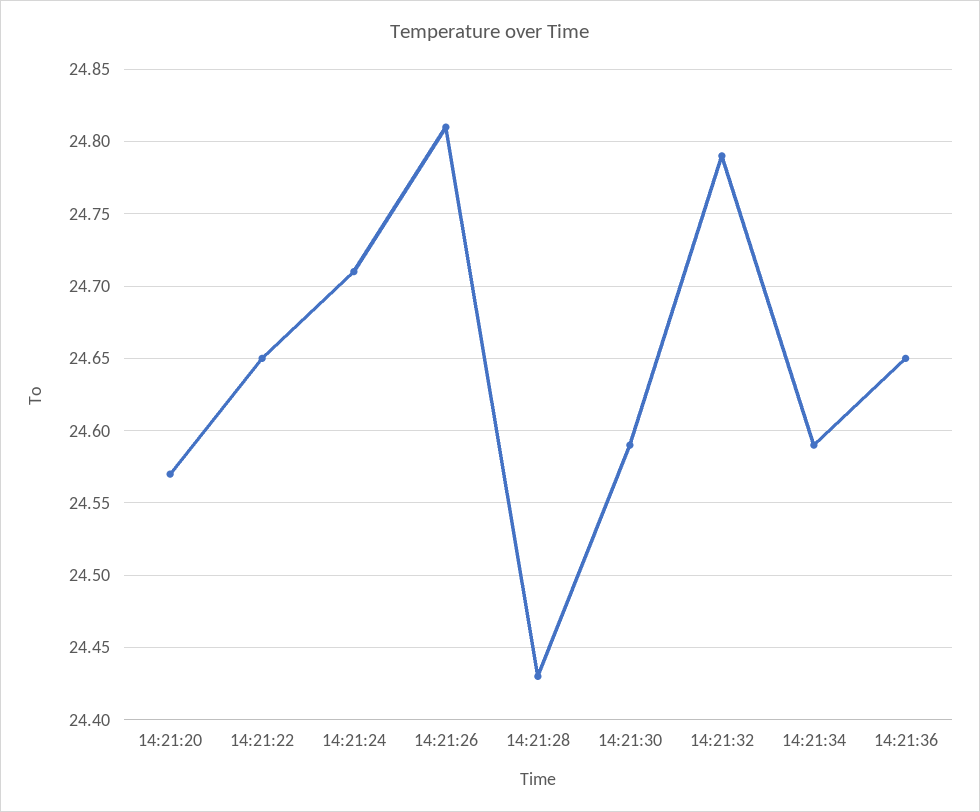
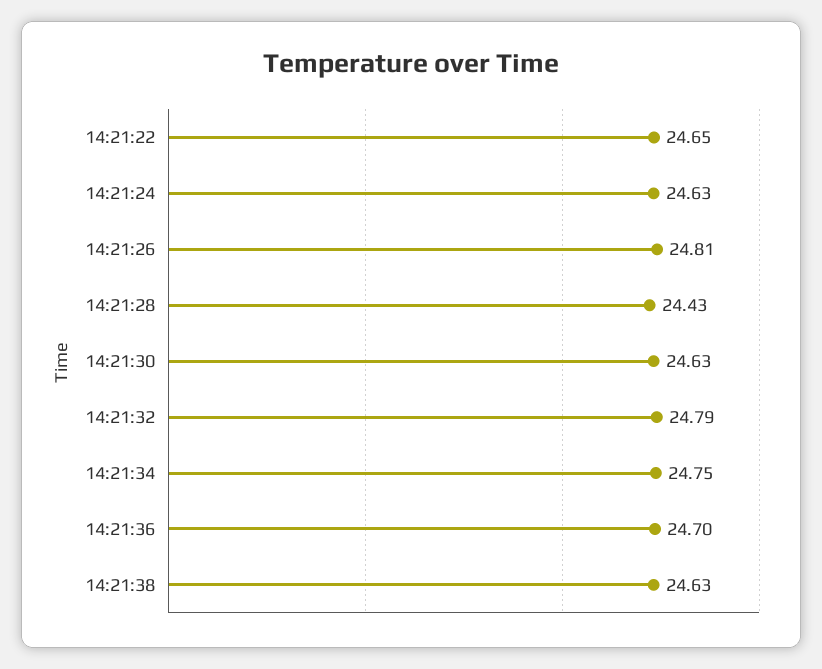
14:21:20: 24.57 -> none
14:21:24: 24.71 -> 24.63
14:21:30: 24.59 -> 24.63
14:21:34: 24.59 -> 24.75
14:21:36: 24.65 -> 24.7
14:21:38: none -> 24.63

